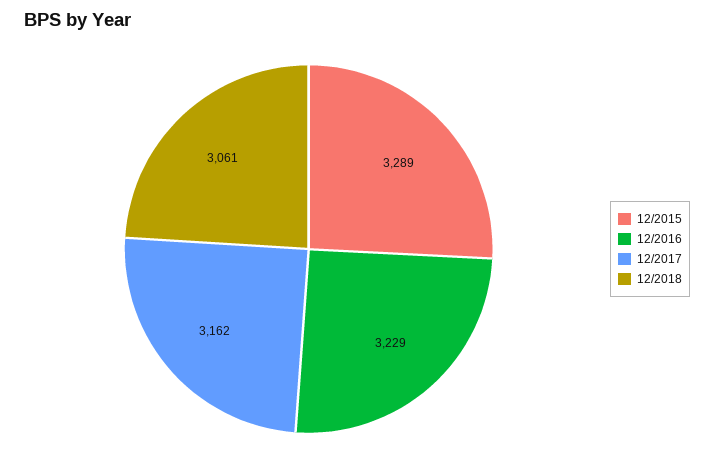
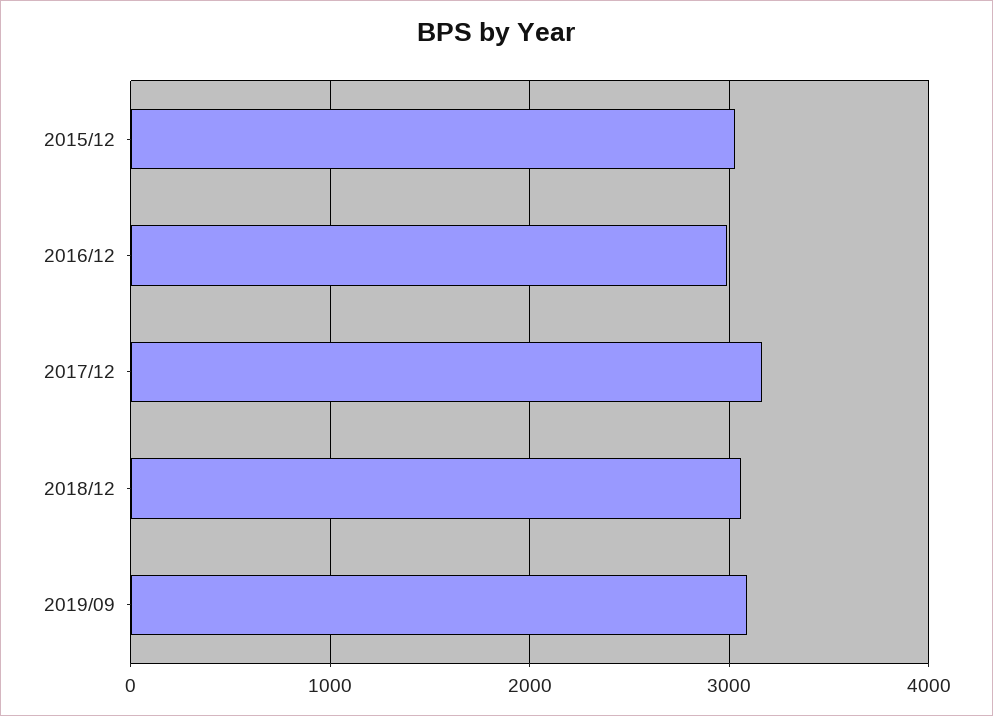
12/2015: 3289 -> 3000
12/2016: 3229 -> 3000
2019/09: none -> 3100

